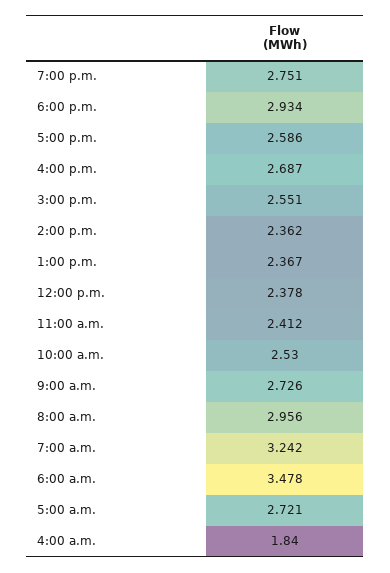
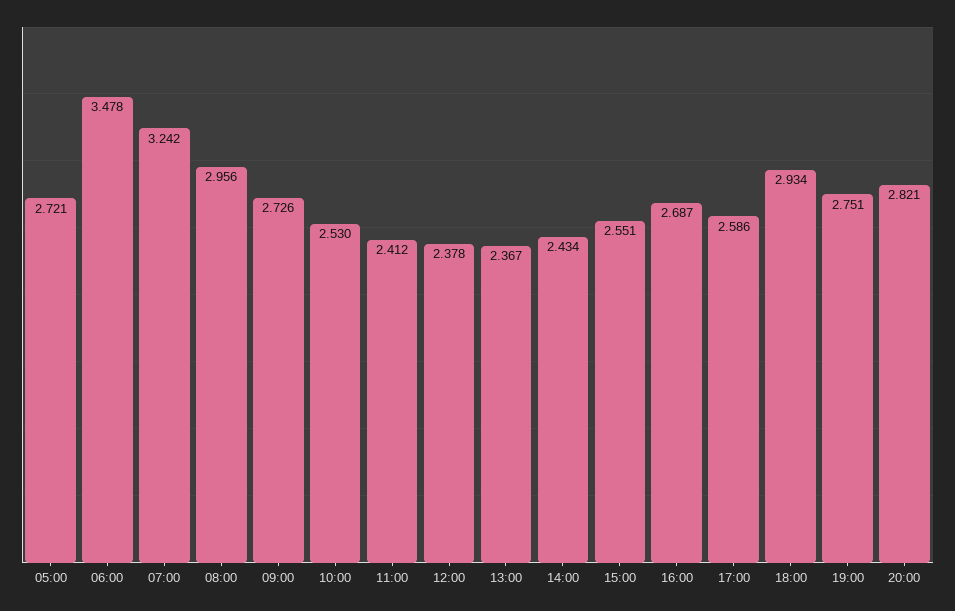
2:00 p.m.: 2.362 -> 2.434
4:00 a.m.: 1.84 -> none
20:00: none -> 2.821

